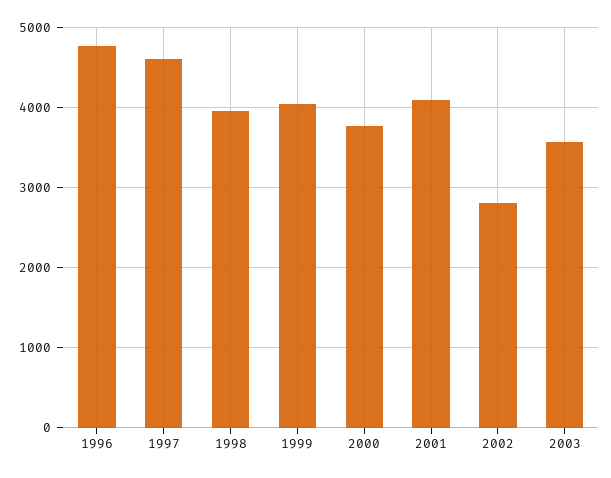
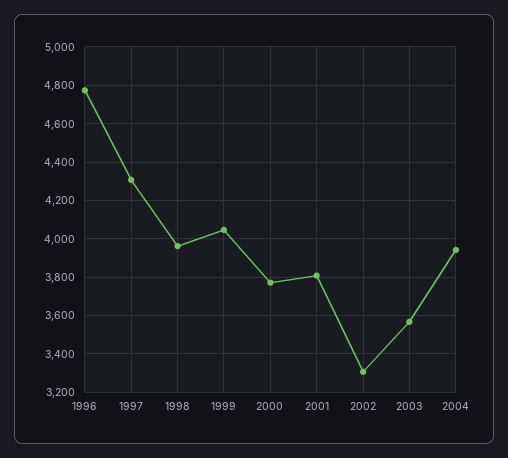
1997: 4600 -> 4300
2001: 4100 -> 3800
2002: 2800 -> 3300
2004: none -> 3950

